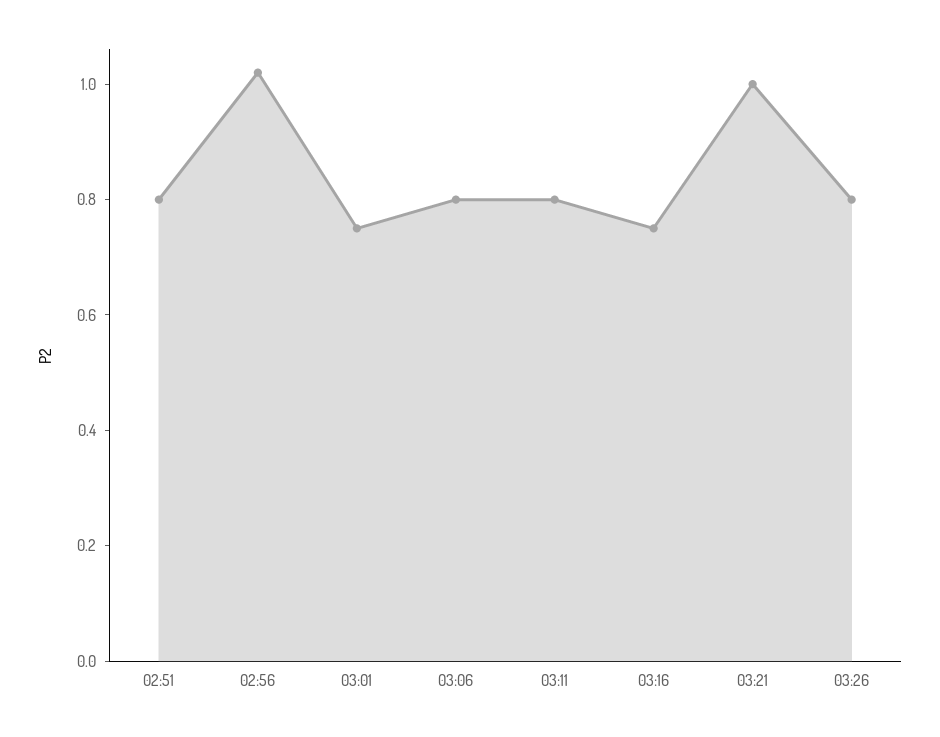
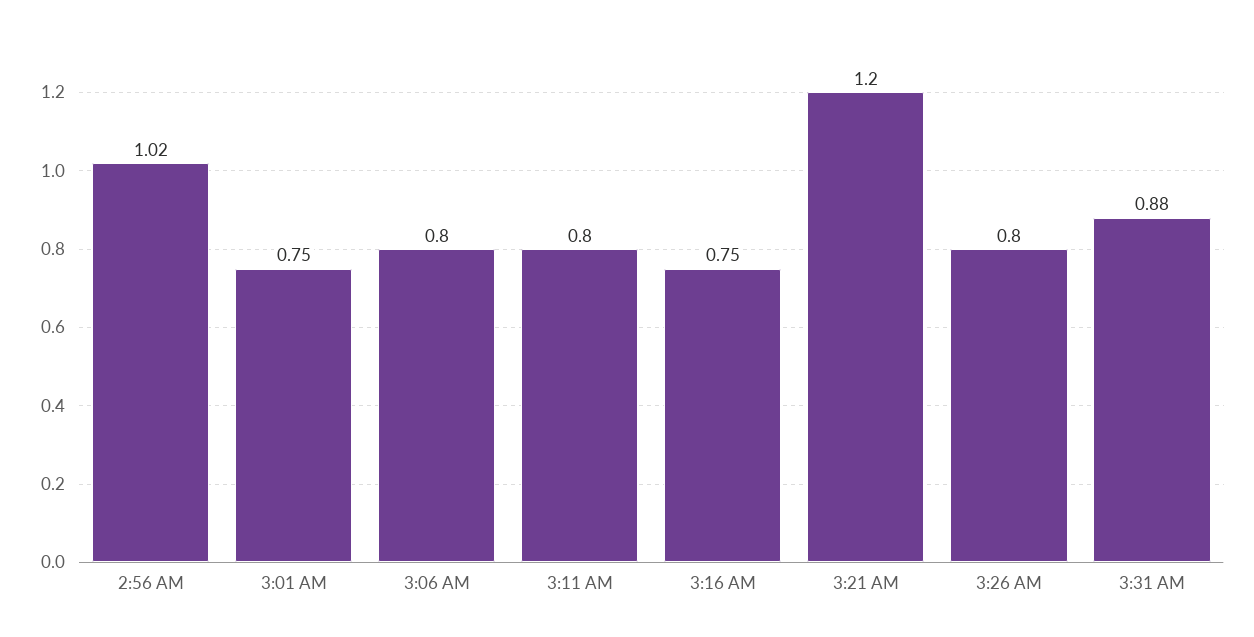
02:51: 0.8 -> none
03:21: 1 -> 1.2
3:31 AM: none -> 0.88

